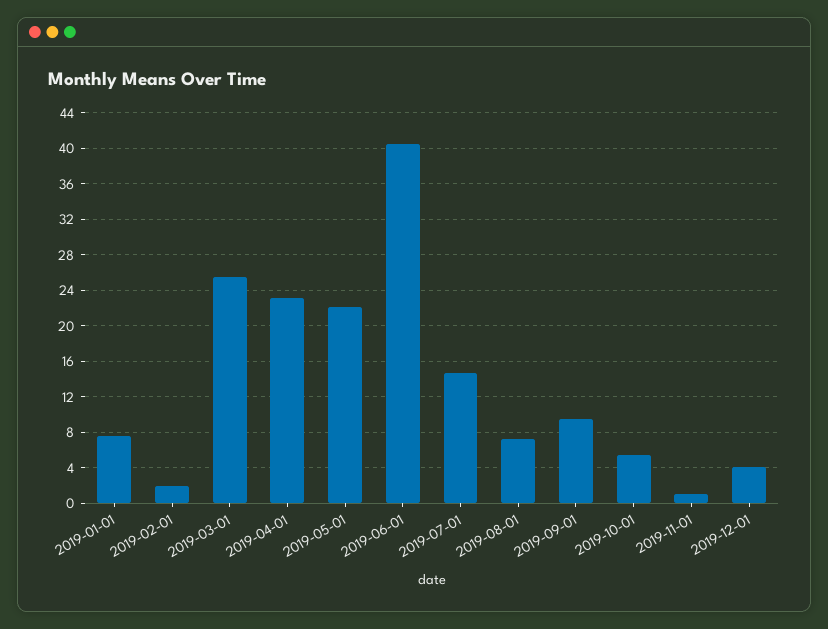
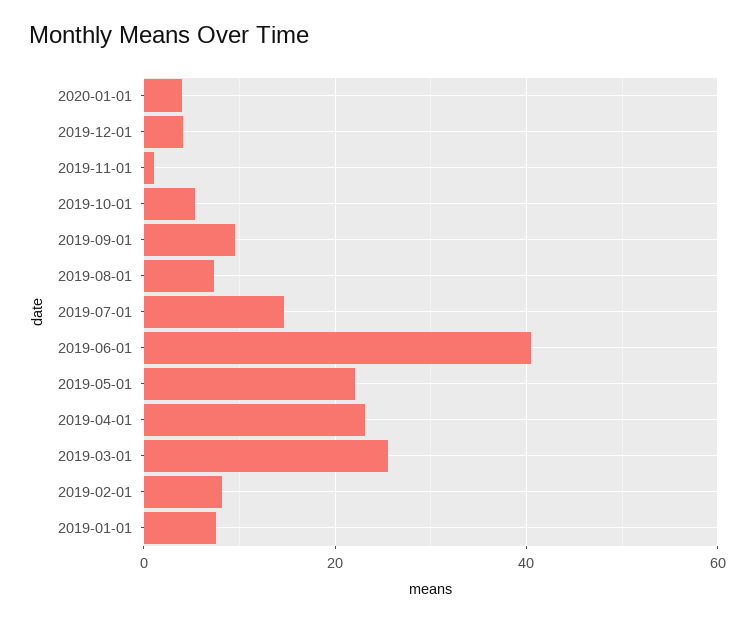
2019-02-01: 2 -> 8
2020-01-01: none -> 4

